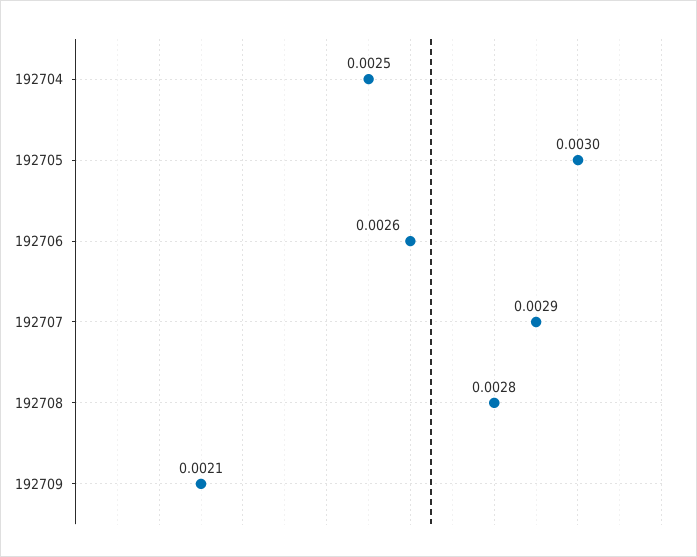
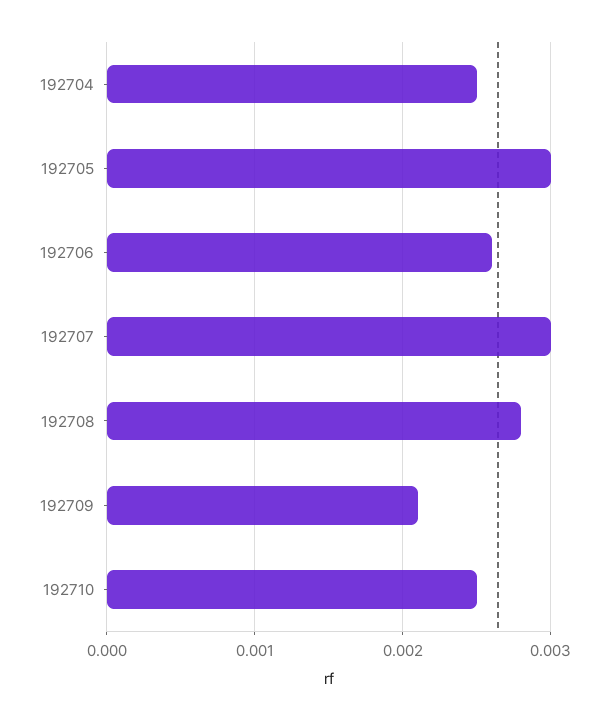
192707: 0.0029 -> 0.003
192710: none -> 0.0025

